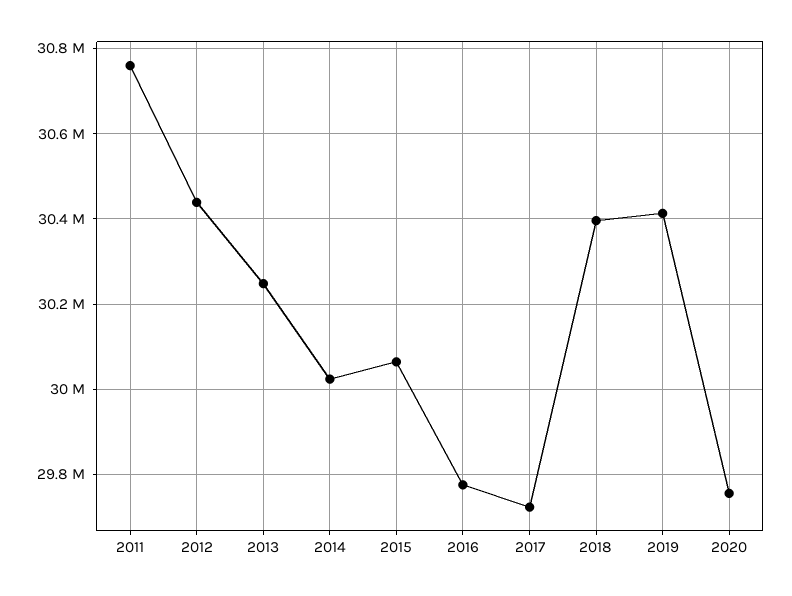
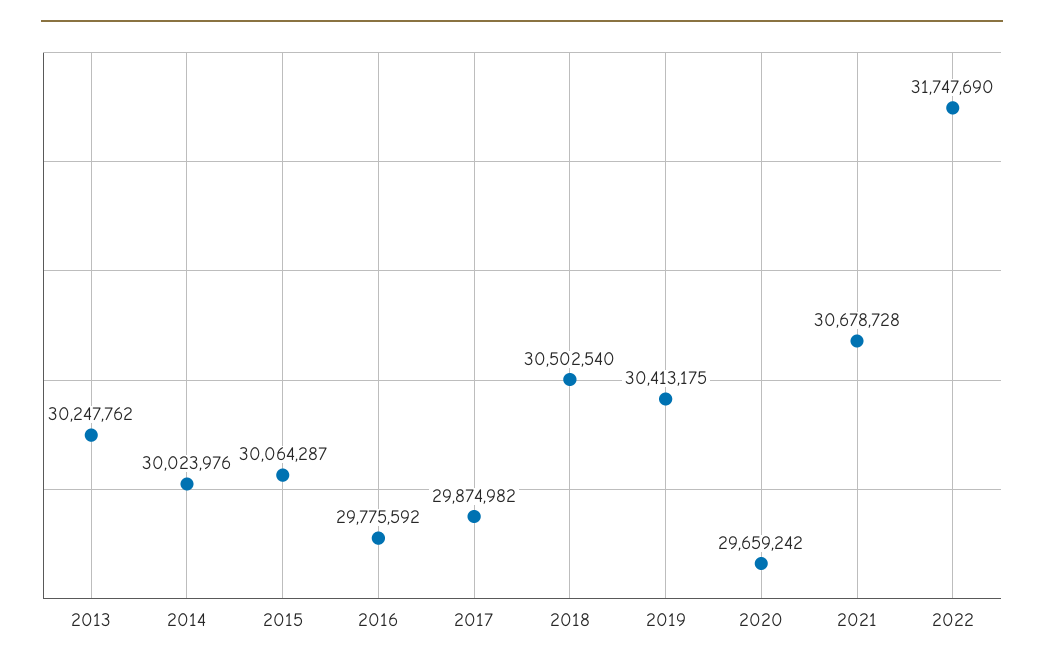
2011: 30760000 -> none
2012: 30440000 -> none
2017: 29720000 -> 29874982
2018: 30400000 -> 30502540
2020: 29760000 -> 29659242
2021: none -> 30678728
2022: none -> 31747690

